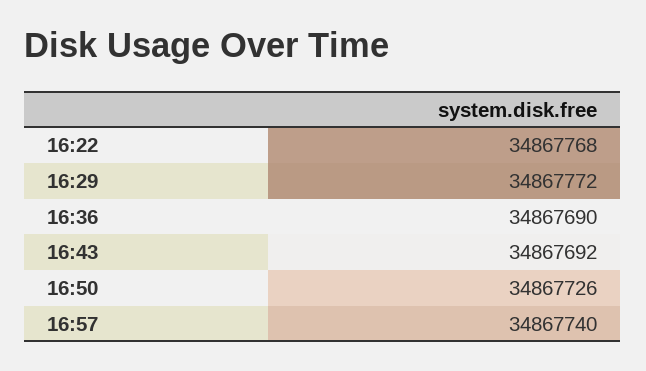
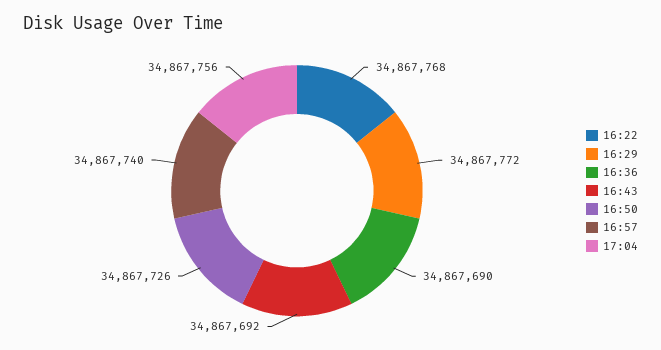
17:04: none -> 34867756

